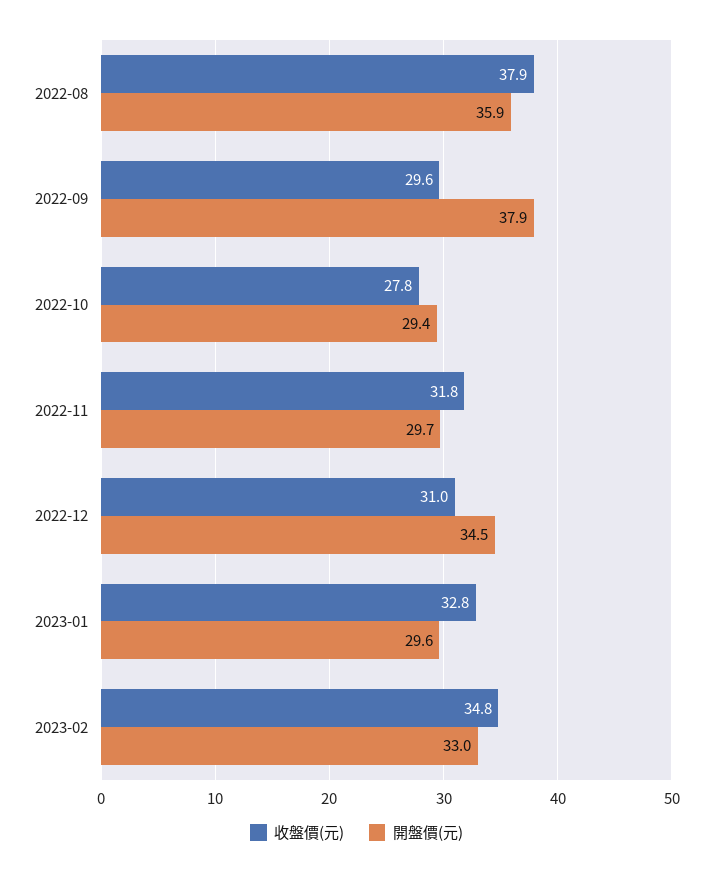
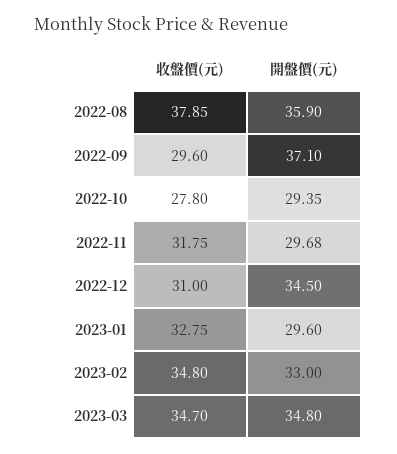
開盤價(元), 2022-09: 37.9 -> 37.1
收盤價(元), 2023-03: none -> 34.7
開盤價(元), 2023-03: none -> 34.8

